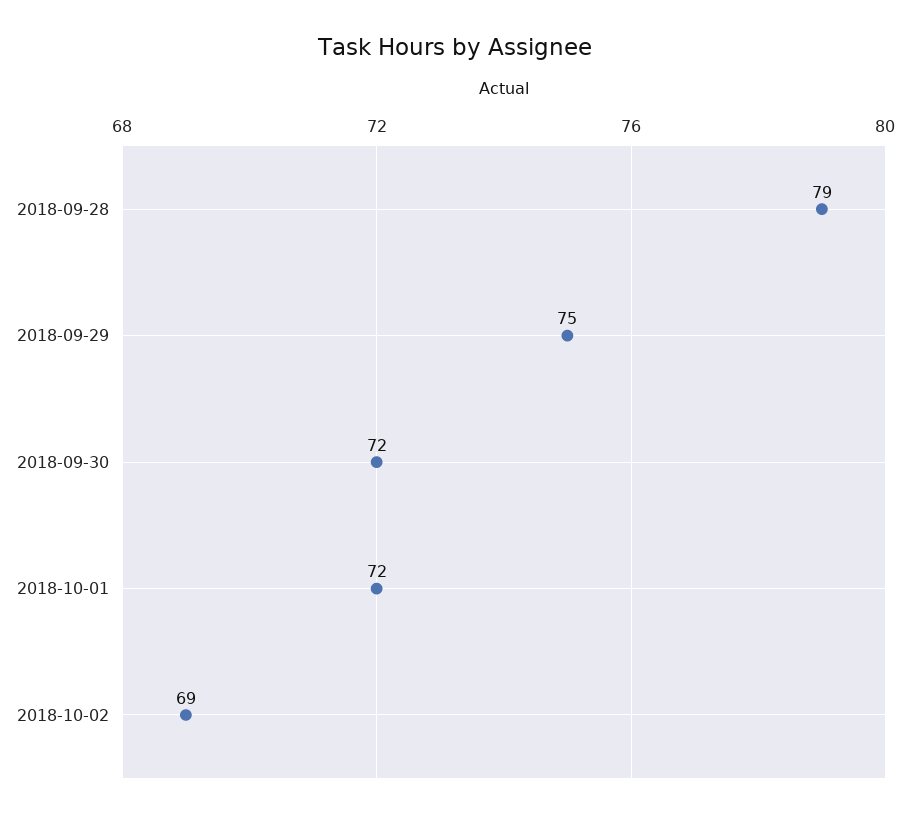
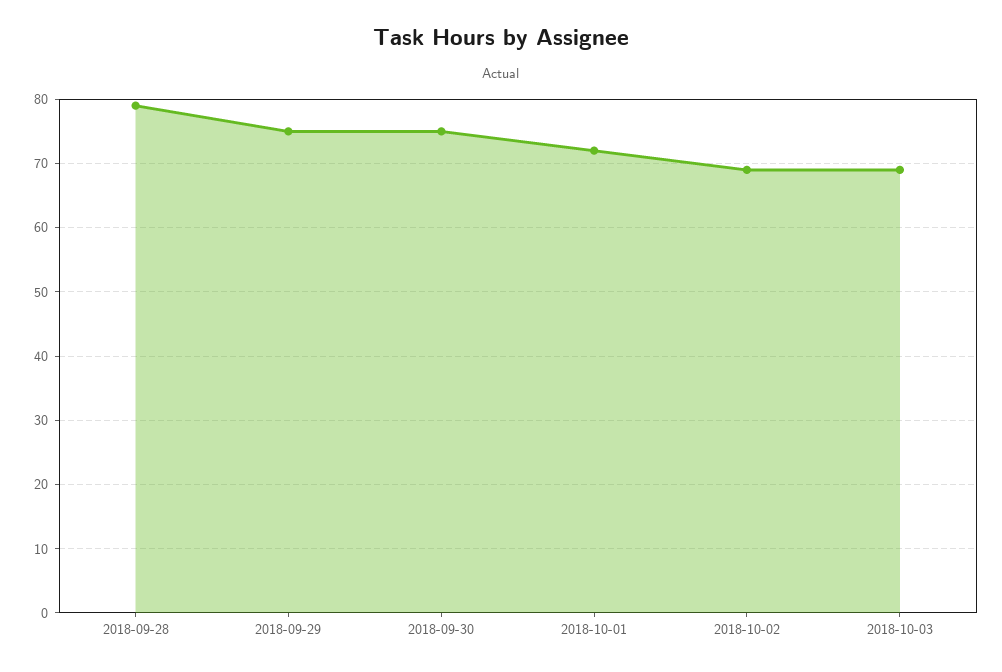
2018-09-30: 72 -> 75
2018-10-03: none -> 69

